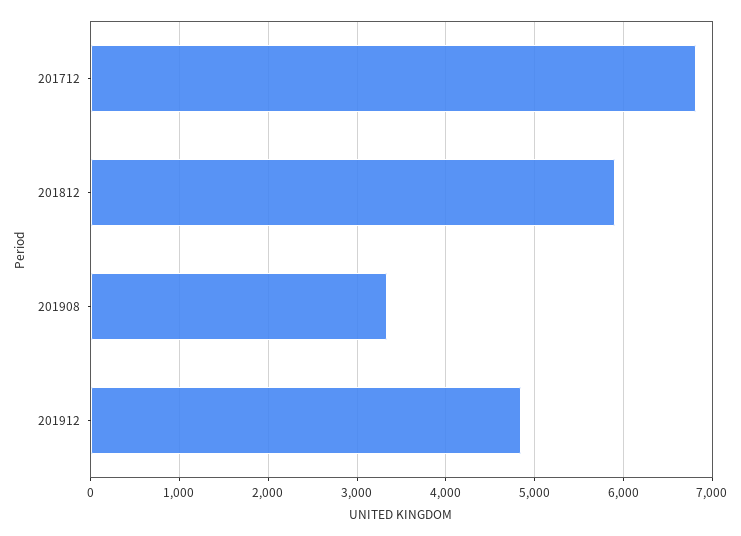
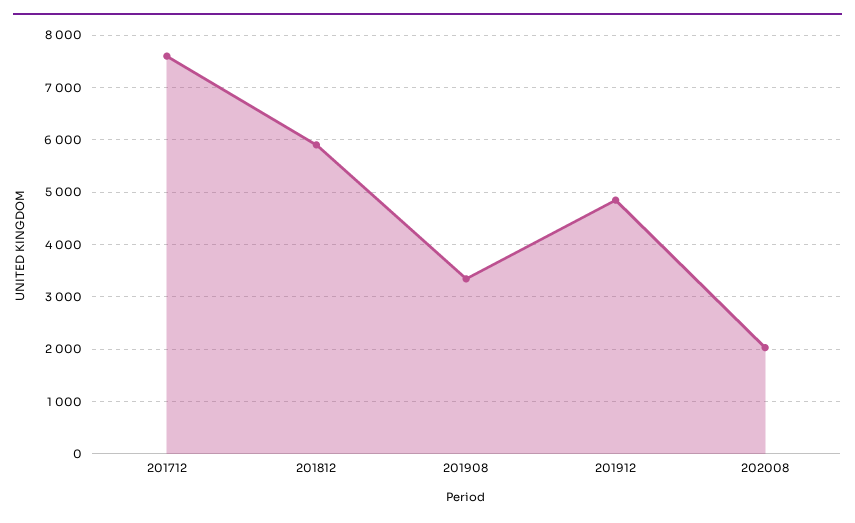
201712: 6800 -> 7600
202008: none -> 2000

